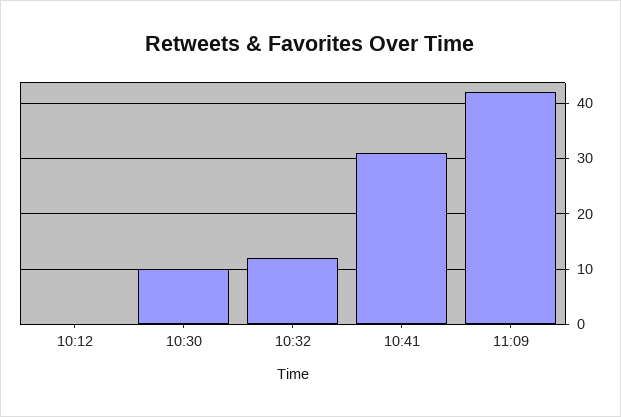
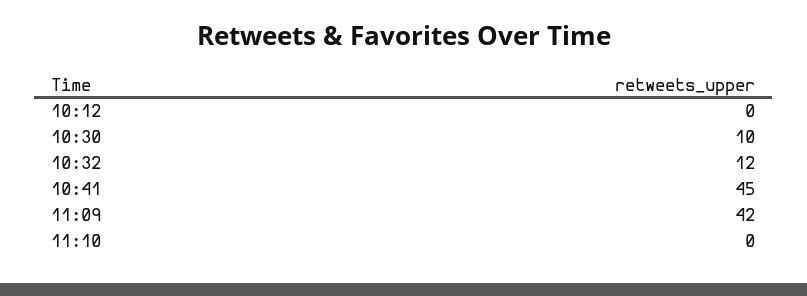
10:41: 30 -> 45
11:10: none -> 0

